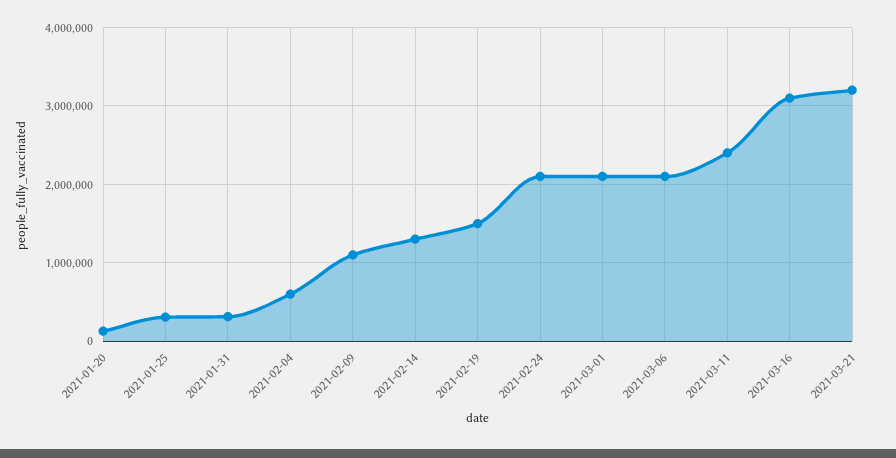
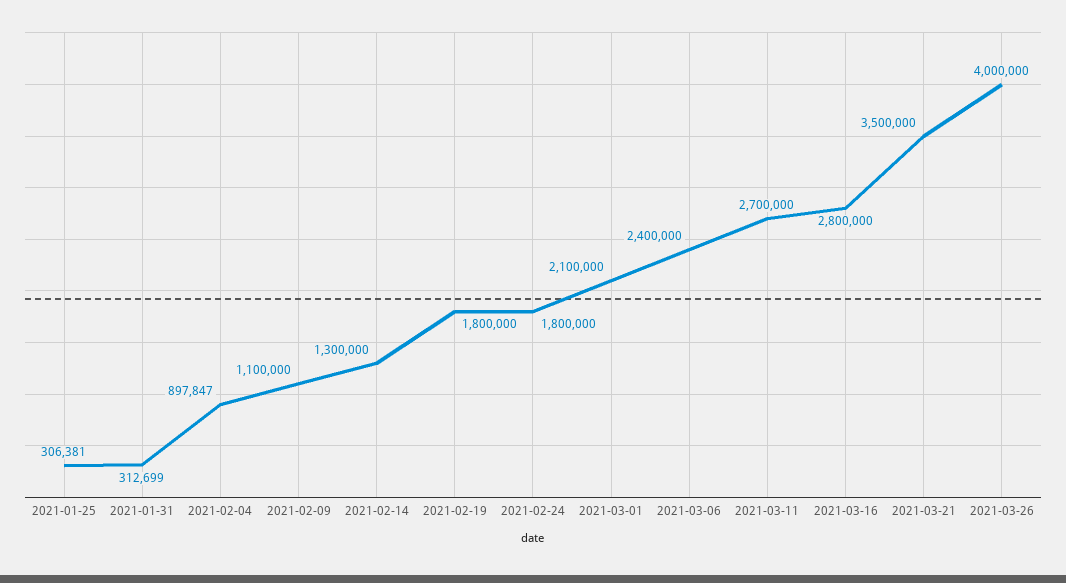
2021-01-20: 100000 -> none
2021-02-04: 600000 -> 897847
2021-02-19: 1500000 -> 1800000
2021-02-24: 2100000 -> 1800000
2021-03-06: 2100000 -> 2400000
2021-03-11: 2400000 -> 2700000
2021-03-16: 3100000 -> 2800000
2021-03-21: 3200000 -> 3500000
2021-03-26: none -> 4000000

